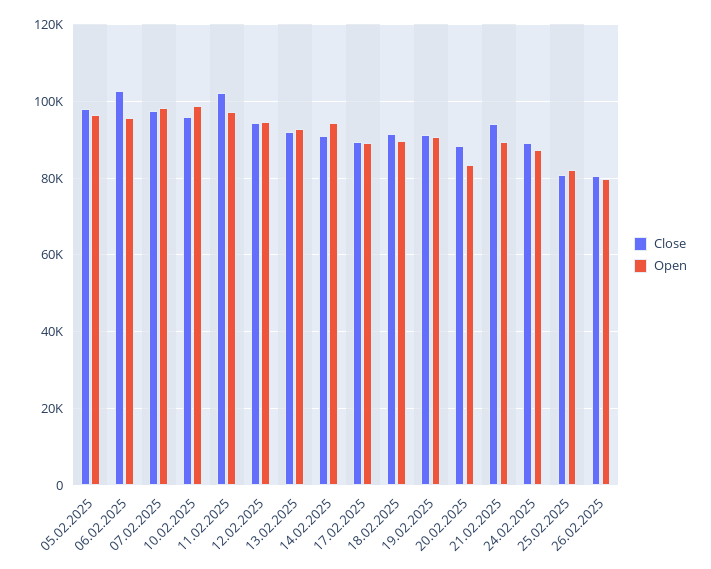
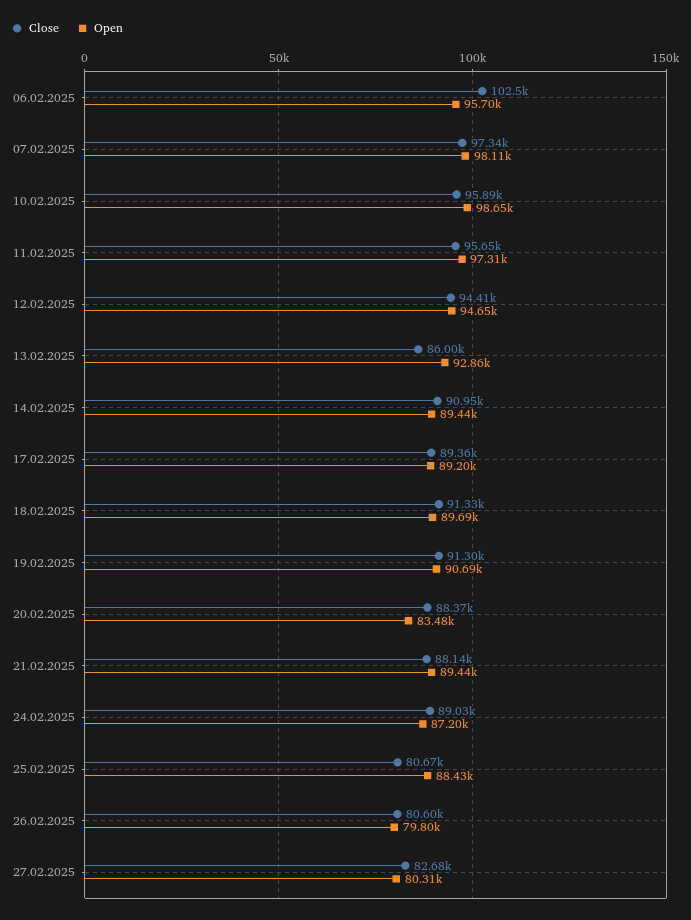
Close, 05.02.2025: 98000 -> none
Open, 05.02.2025: 96000 -> none
Close, 11.02.2025: 102000 -> 95650
Close, 13.02.2025: 92000 -> 86000
Open, 14.02.2025: 94000 -> 89440
Close, 21.02.2025: 94000 -> 88140
Open, 25.02.2025: 82000 -> 88430
Close, 27.02.2025: none -> 82680
Open, 27.02.2025: none -> 80310

